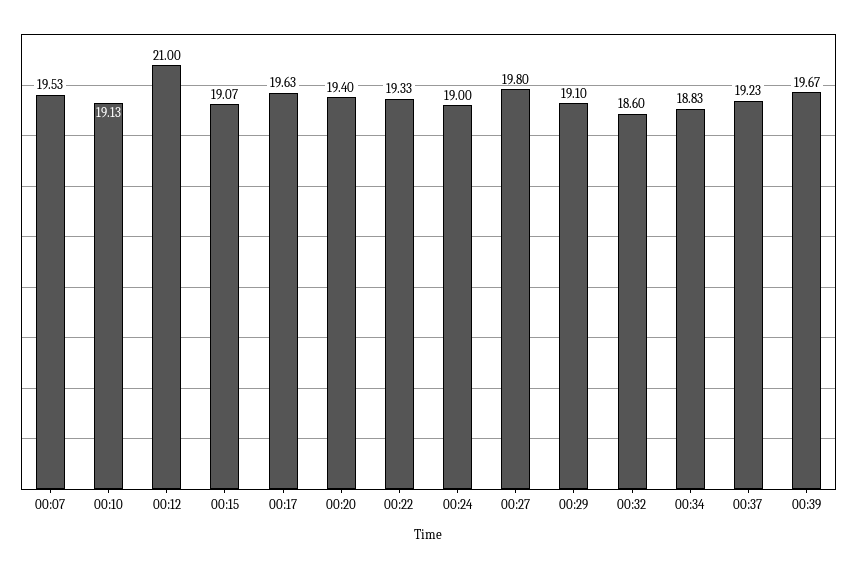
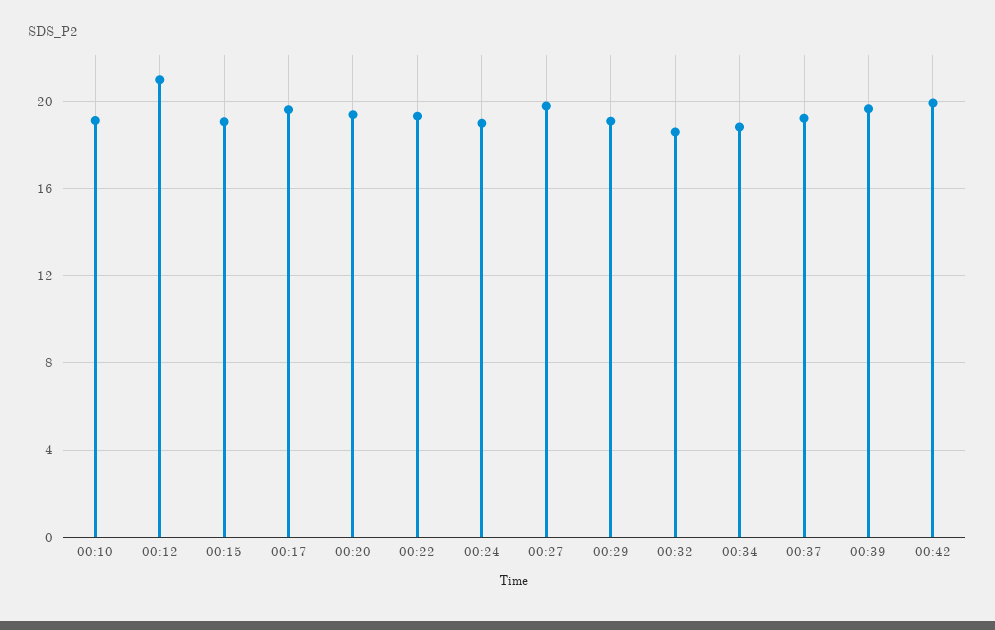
00:07: 19.53 -> none
00:42: none -> 20

